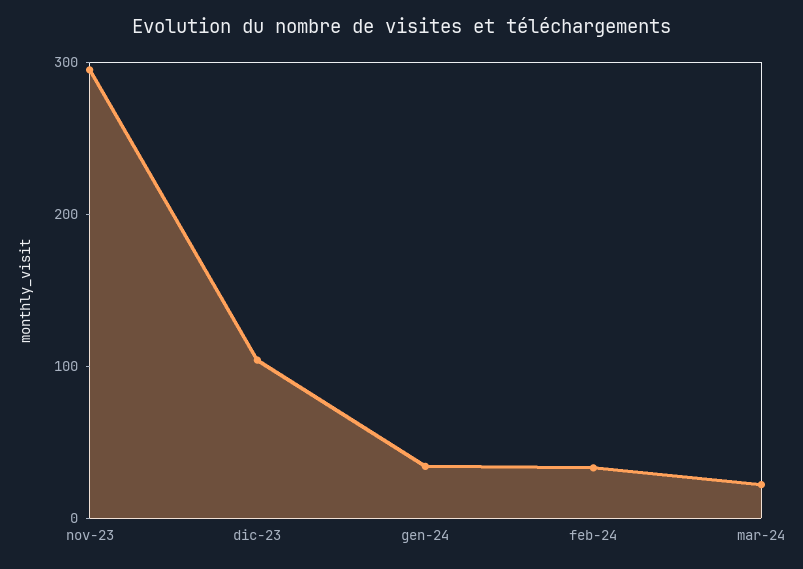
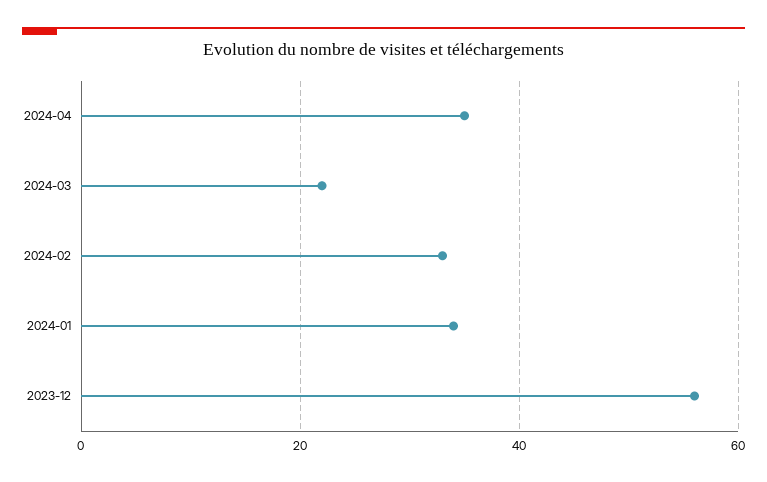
nov-23: 300 -> none
dic-23: 100 -> 55
2024-04: none -> 35

